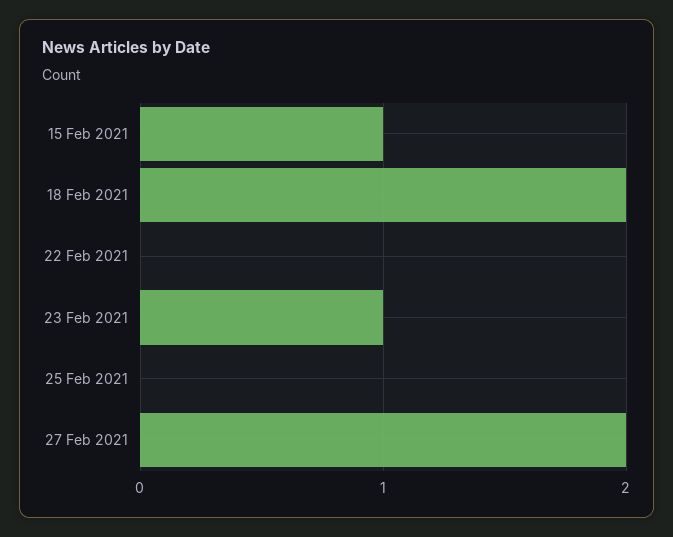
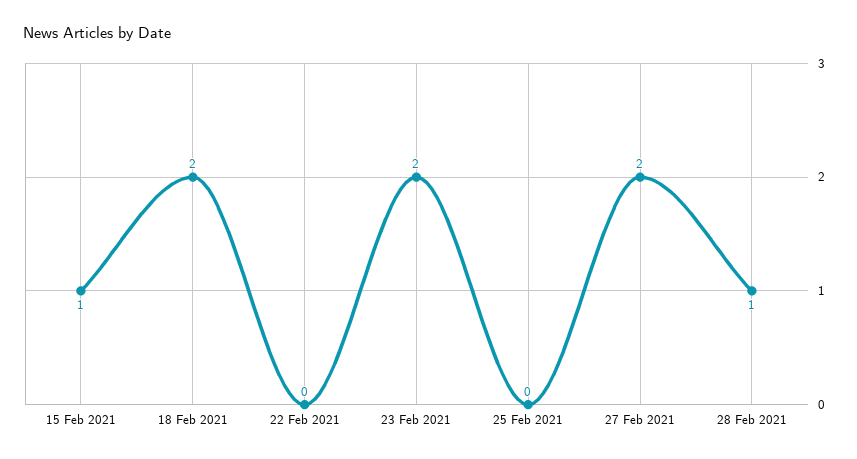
23 Feb 2021: 1 -> 2
28 Feb 2021: none -> 1

